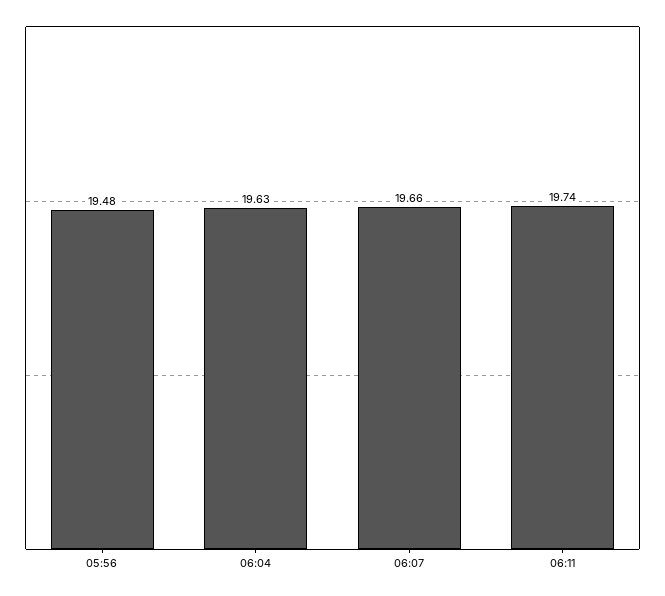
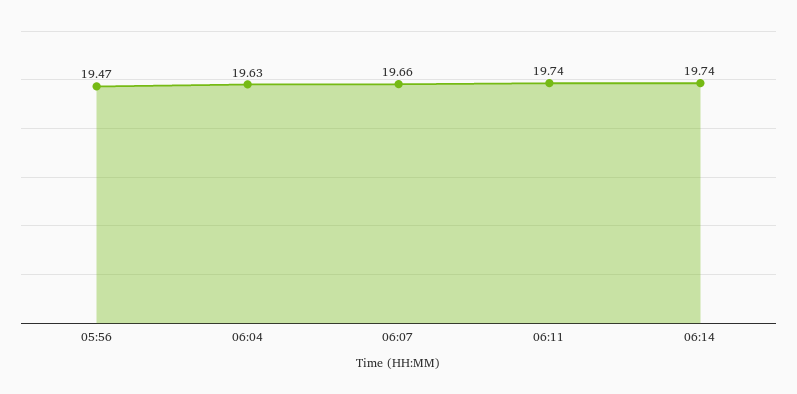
05:56: 19.48 -> 19.47
06:14: none -> 19.74

